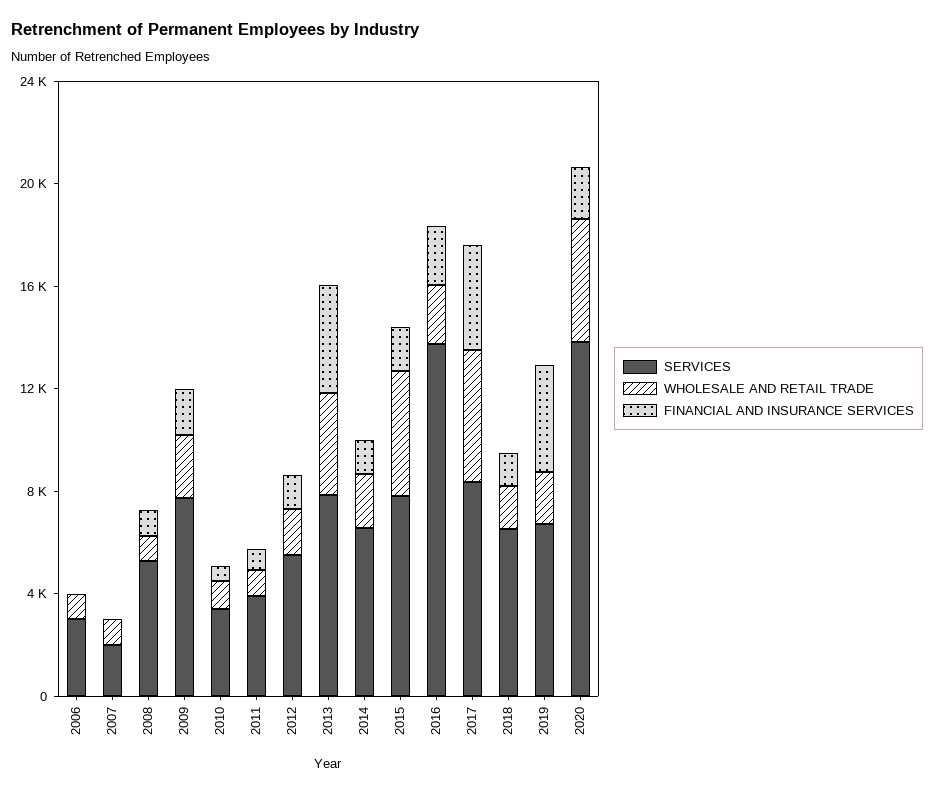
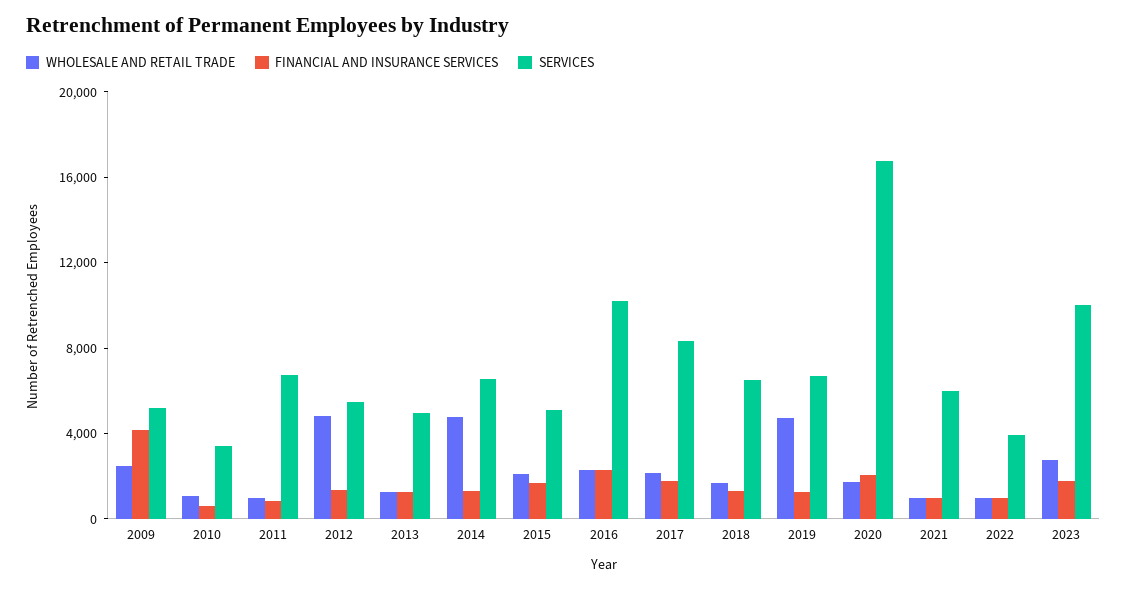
SERVICES, 2006: 3000 -> none
WHOLESALE AND RETAIL TRADE, 2006: 1000 -> none
FINANCIAL AND INSURANCE SERVICES, 2006: 0 -> none
SERVICES, 2007: 2000 -> none
WHOLESALE AND RETAIL TRADE, 2007: 1000 -> none
FINANCIAL AND INSURANCE SERVICES, 2007: 0 -> none
SERVICES, 2008: 5000 -> none
WHOLESALE AND RETAIL TRADE, 2008: 1000 -> none
FINANCIAL AND INSURANCE SERVICES, 2008: 1000 -> none
SERVICES, 2009: 8000 -> 5000
FINANCIAL AND INSURANCE SERVICES, 2009: 2000 -> 4000
SERVICES, 2011: 4000 -> 7000
WHOLESALE AND RETAIL TRADE, 2012: 2000 -> 5000
SERVICES, 2013: 8000 -> 5000
WHOLESALE AND RETAIL TRADE, 2013: 4000 -> 1000
FINANCIAL AND INSURANCE SERVICES, 2013: 4000 -> 1000
WHOLESALE AND RETAIL TRADE, 2014: 2000 -> 5000
SERVICES, 2015: 8000 -> 5000
WHOLESALE AND RETAIL TRADE, 2015: 5000 -> 2000
SERVICES, 2016: 14000 -> 10000
WHOLESALE AND RETAIL TRADE, 2017: 5000 -> 2000
FINANCIAL AND INSURANCE SERVICES, 2017: 4000 -> 2000
WHOLESALE AND RETAIL TRADE, 2019: 2000 -> 5000
FINANCIAL AND INSURANCE SERVICES, 2019: 4000 -> 1000
SERVICES, 2020: 14000 -> 17000
WHOLESALE AND RETAIL TRADE, 2020: 5000 -> 2000
WHOLESALE AND RETAIL TRADE, 2021: none -> 1000
FINANCIAL AND INSURANCE SERVICES, 2021: none -> 1000
SERVICES, 2021: none -> 6000
WHOLESALE AND RETAIL TRADE, 2022: none -> 1000
FINANCIAL AND INSURANCE SERVICES, 2022: none -> 1000
SERVICES, 2022: none -> 4000
WHOLESALE AND RETAIL TRADE, 2023: none -> 3000
FINANCIAL AND INSURANCE SERVICES, 2023: none -> 2000
SERVICES, 2023: none -> 10000

